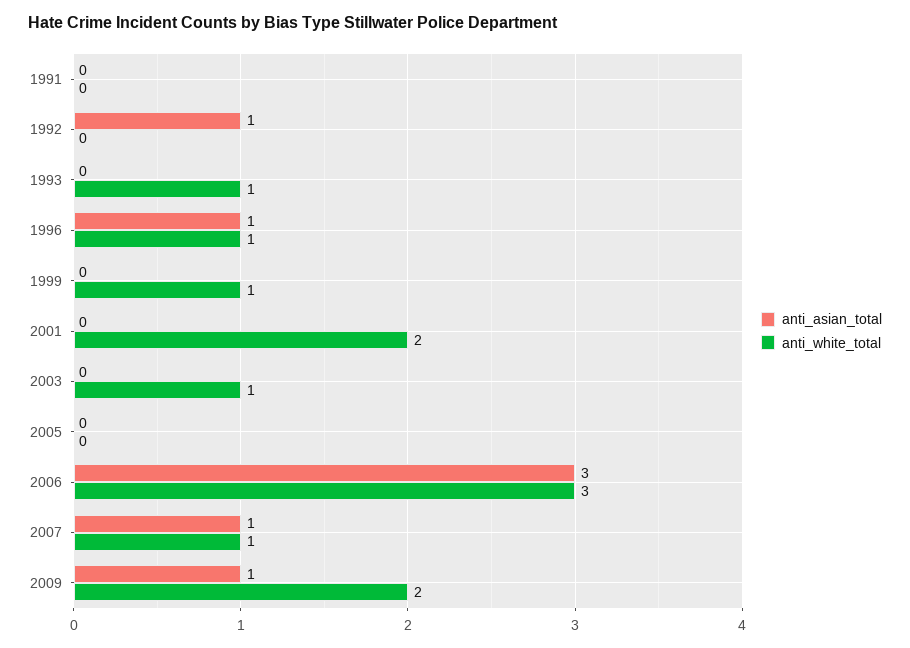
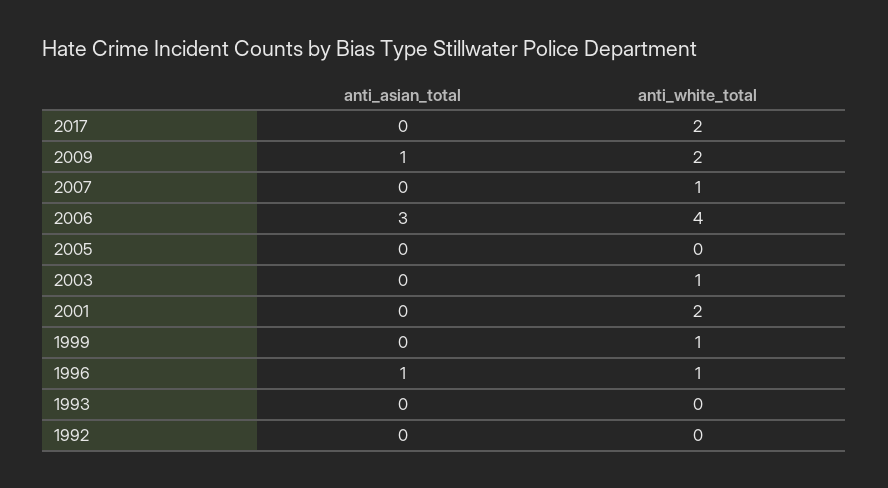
anti_asian_total, 1991: 0 -> none
anti_white_total, 1991: 0 -> none
anti_asian_total, 1992: 1 -> 0
anti_white_total, 1993: 1 -> 0
anti_white_total, 2006: 3 -> 4
anti_asian_total, 2007: 1 -> 0
anti_asian_total, 2017: none -> 0
anti_white_total, 2017: none -> 2

